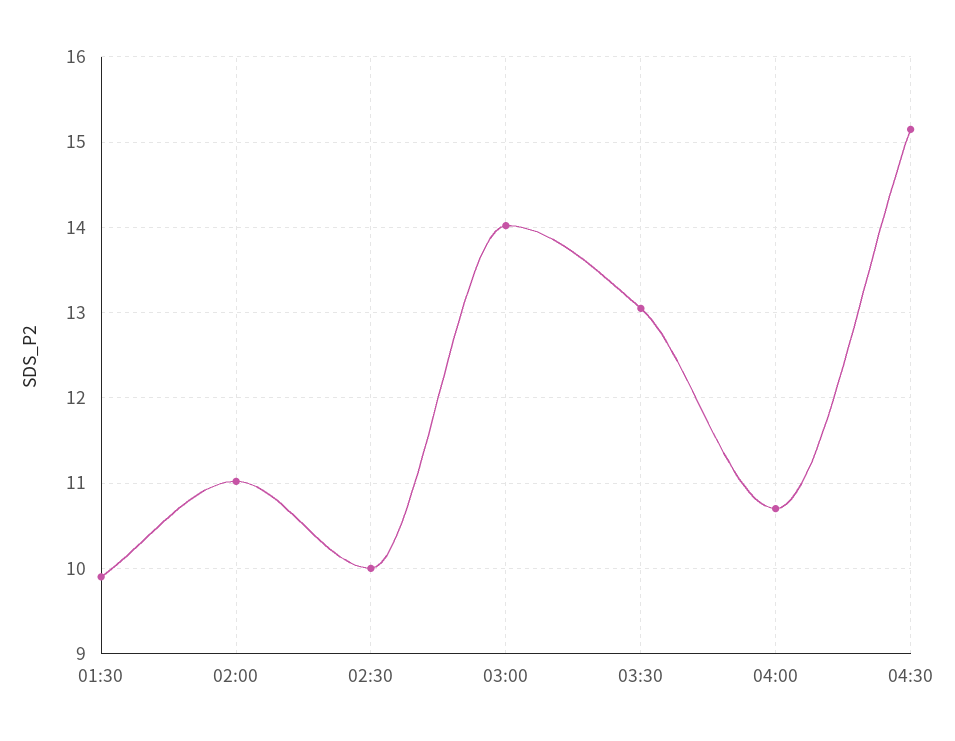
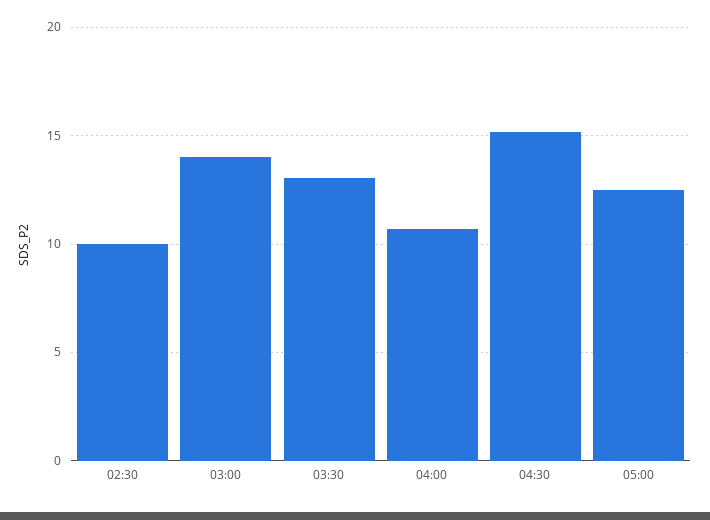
01:30: 9.9 -> none
02:00: 11 -> none
05:00: none -> 12.5

